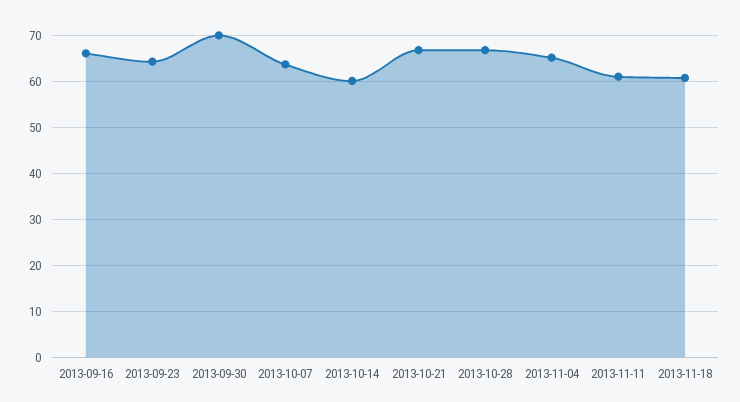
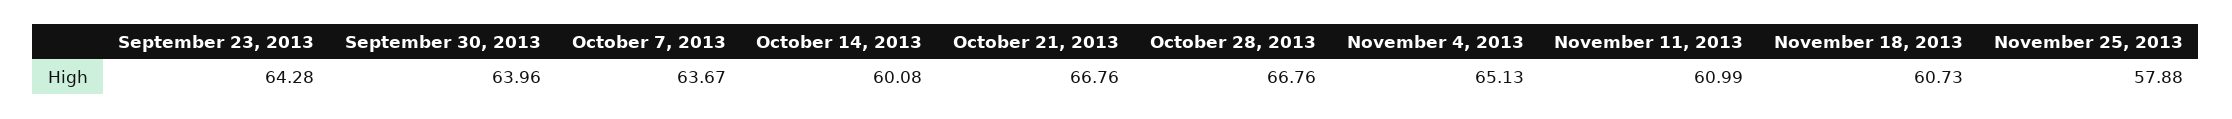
2013-09-16: 66 -> none
2013-09-30: 70 -> 63.96
November 25, 2013: none -> 57.88

